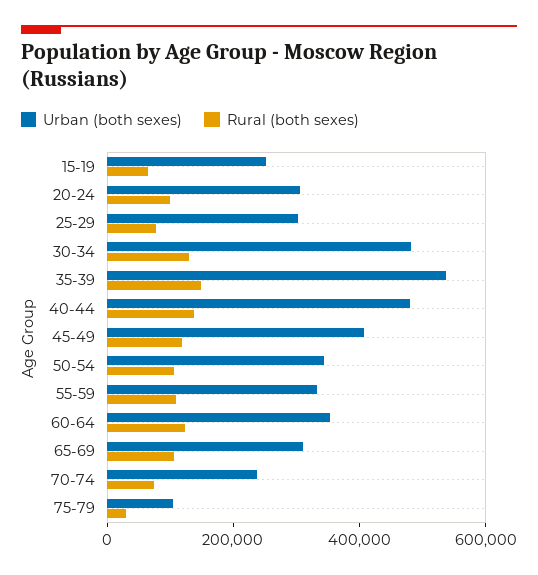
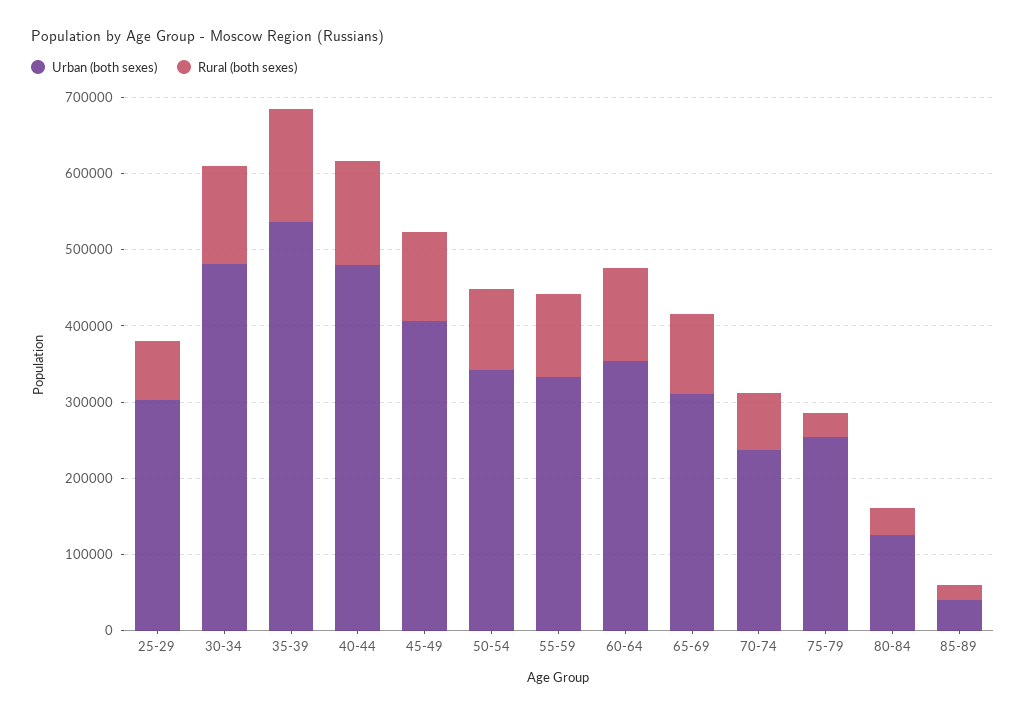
Urban (both sexes), 15-19: 250000 -> none
Rural (both sexes), 15-19: 50000 -> none
Urban (both sexes), 20-24: 300000 -> none
Rural (both sexes), 20-24: 100000 -> none
Urban (both sexes), 75-79: 100000 -> 260000
Urban (both sexes), 80-84: none -> 120000
Rural (both sexes), 80-84: none -> 40000
Urban (both sexes), 85-89: none -> 40000
Rural (both sexes), 85-89: none -> 20000

